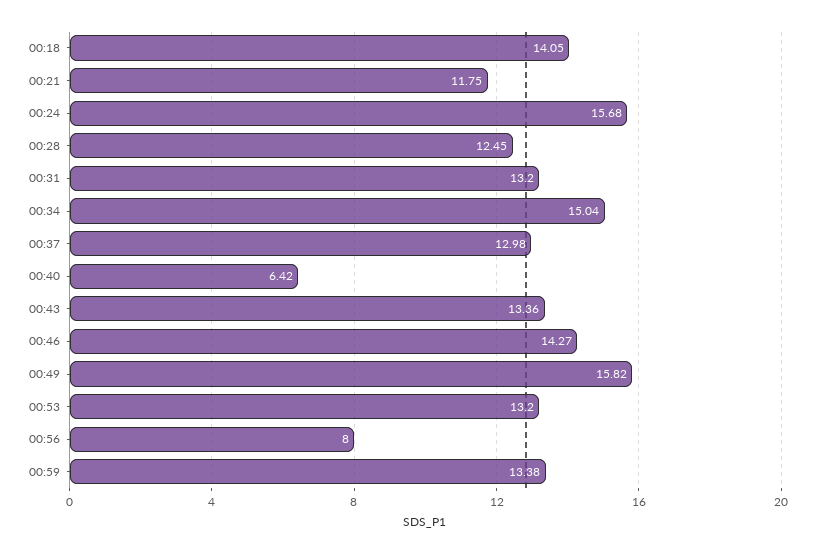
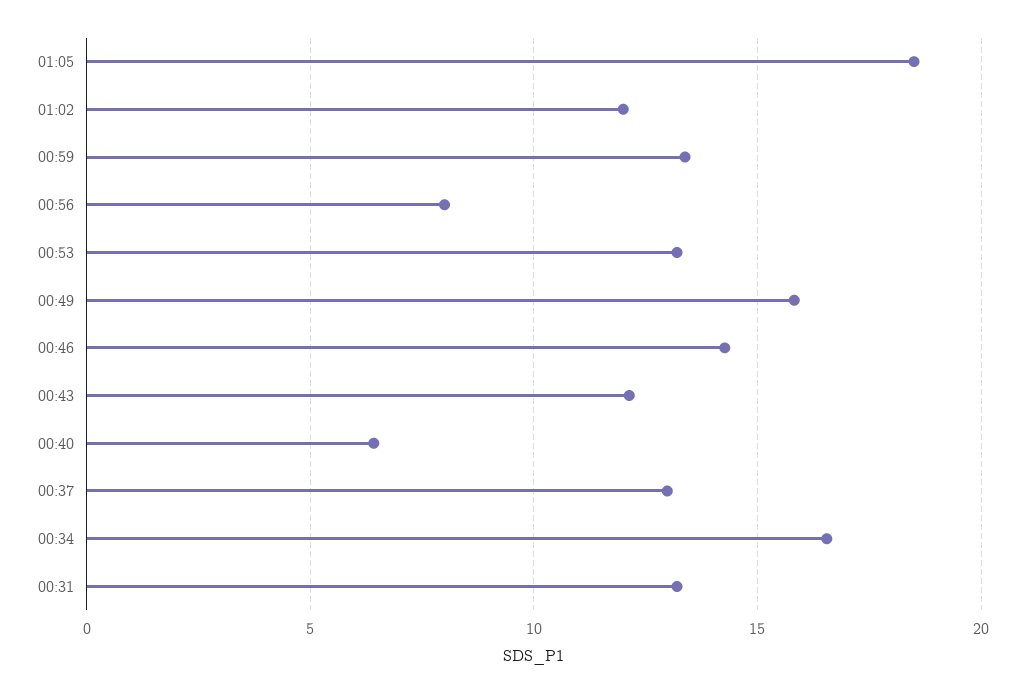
00:18: 14.05 -> none
00:21: 11.75 -> none
00:24: 15.68 -> none
00:28: 12.45 -> none
00:34: 15.04 -> 16.5
00:43: 13.36 -> 12
01:05: none -> 18.5
01:02: none -> 12

